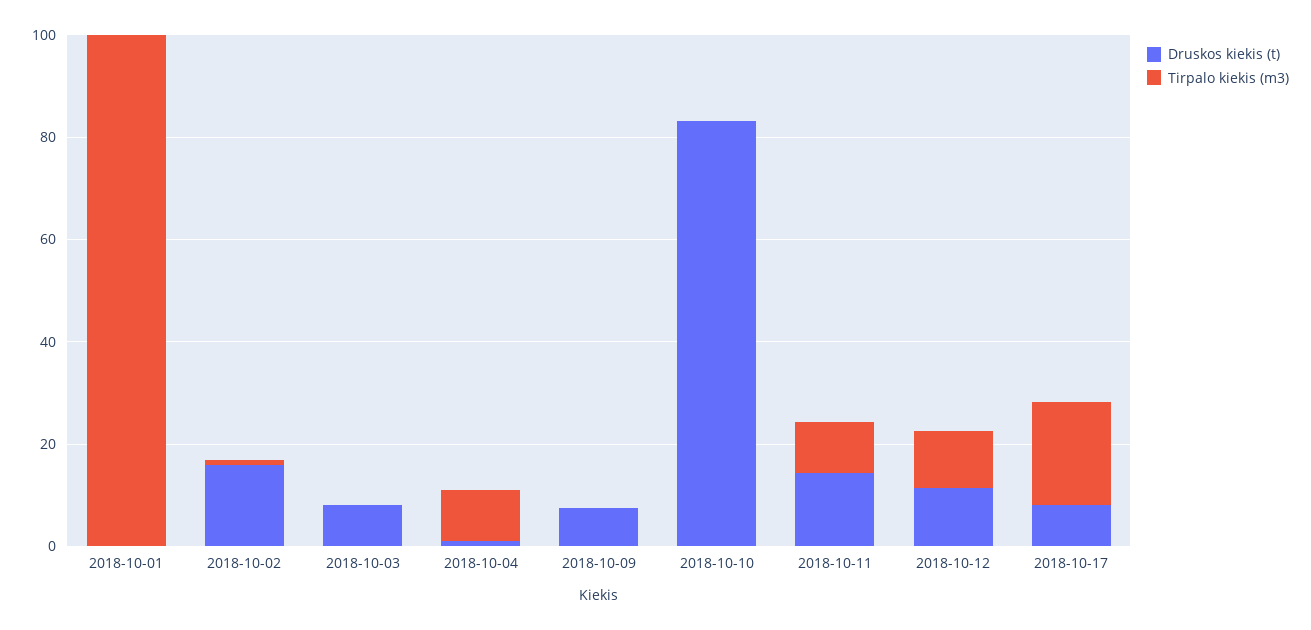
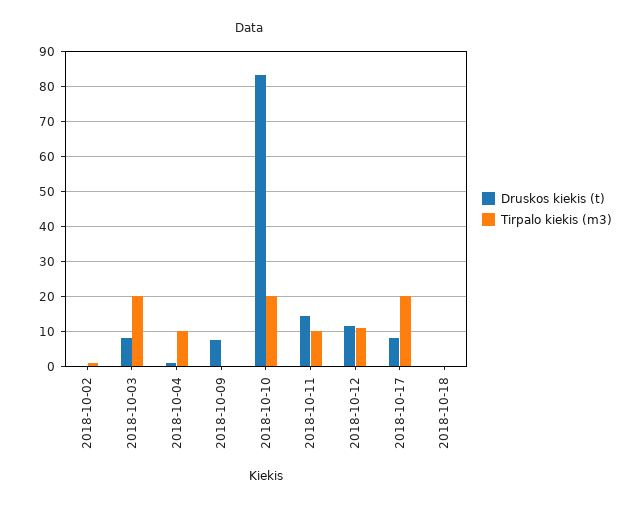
Druskos kiekis (t), 2018-10-01: 0 -> none
Tirpalo kiekis (m3), 2018-10-01: 100 -> none
Druskos kiekis (t), 2018-10-02: 15 -> 0
Tirpalo kiekis (m3), 2018-10-03: 0 -> 20
Tirpalo kiekis (m3), 2018-10-10: 0 -> 20
Druskos kiekis (t), 2018-10-18: none -> 0
Tirpalo kiekis (m3), 2018-10-18: none -> 0

